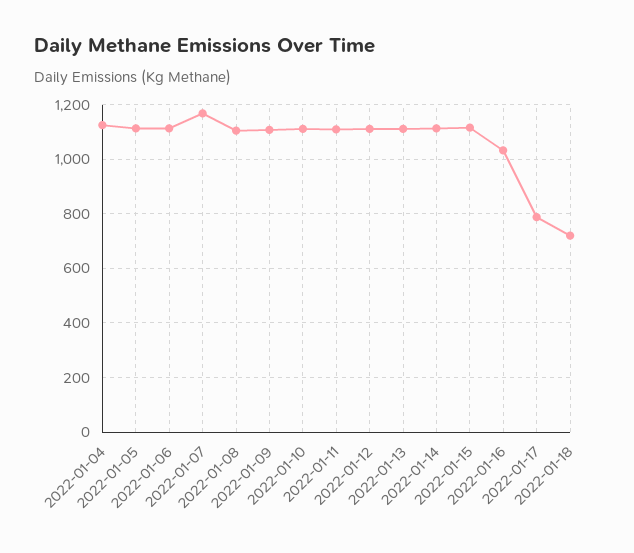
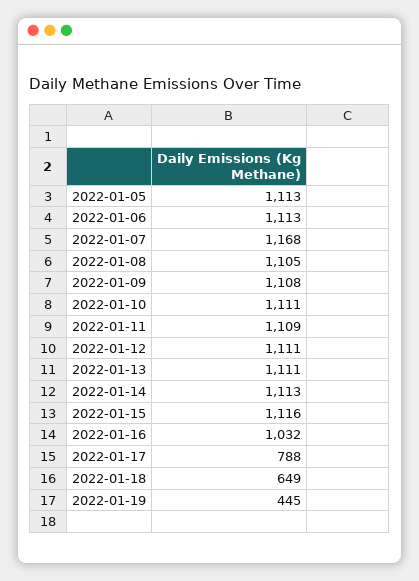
2022-01-04: 1125 -> none
2022-01-18: 725 -> 649
2022-01-19: none -> 445

